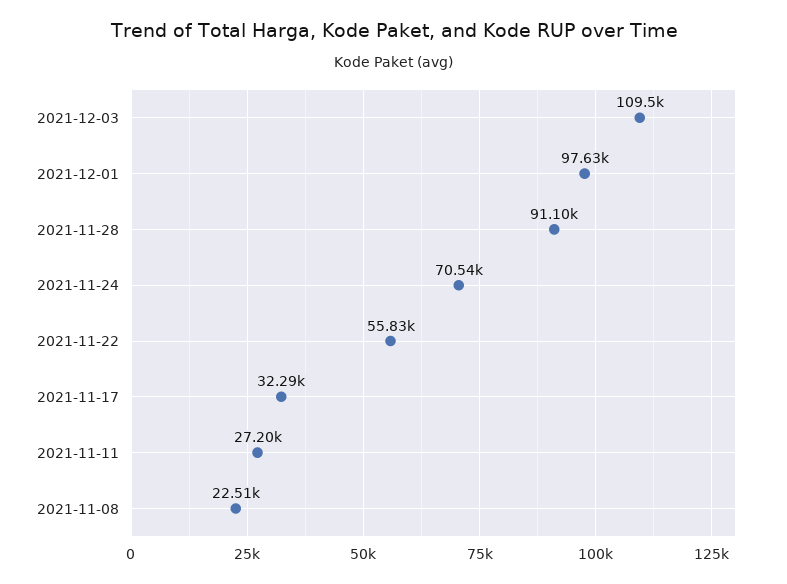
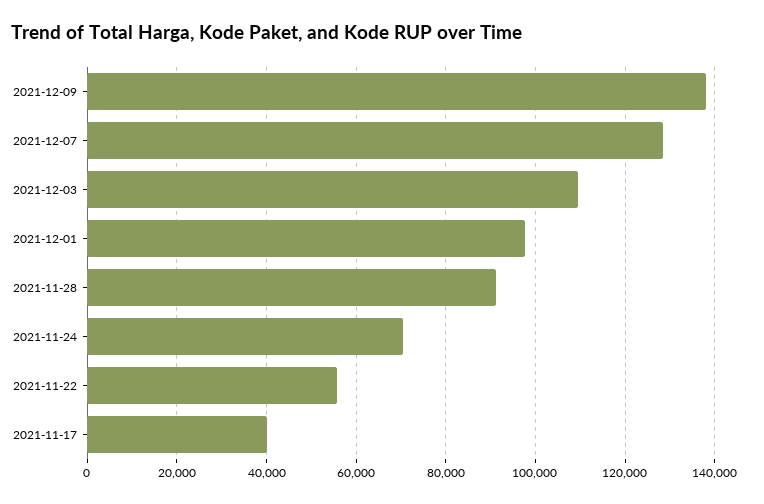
2021-11-17: 32290 -> 40000
2021-11-11: 27200 -> none
2021-11-08: 22510 -> none
2021-12-09: none -> 138000
2021-12-07: none -> 128000

